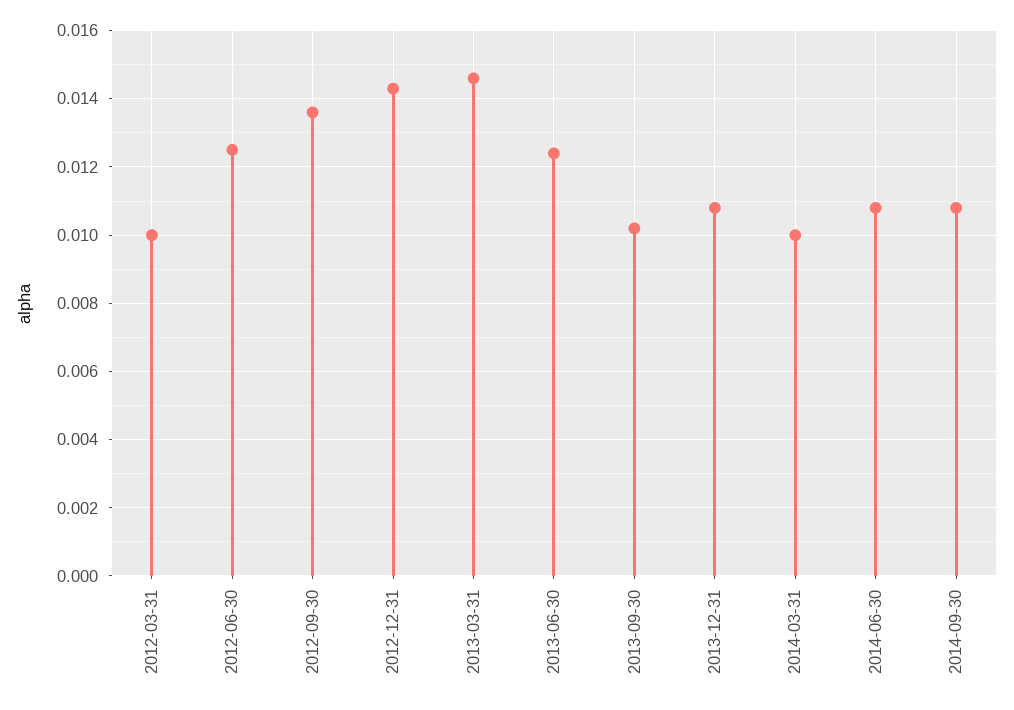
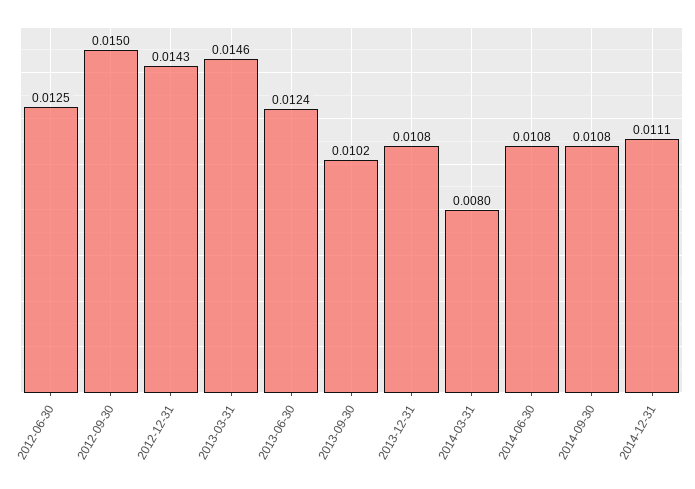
2012-03-31: 0.01 -> none
2012-09-30: 0.0135 -> 0.015
2014-03-31: 0.01 -> 0.008
2014-12-31: none -> 0.0111

